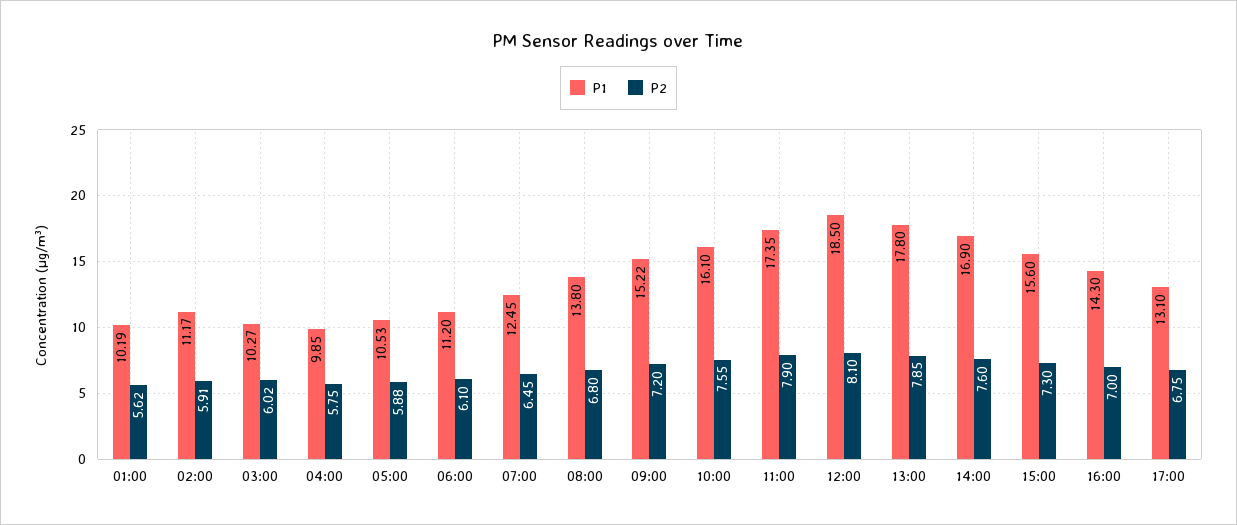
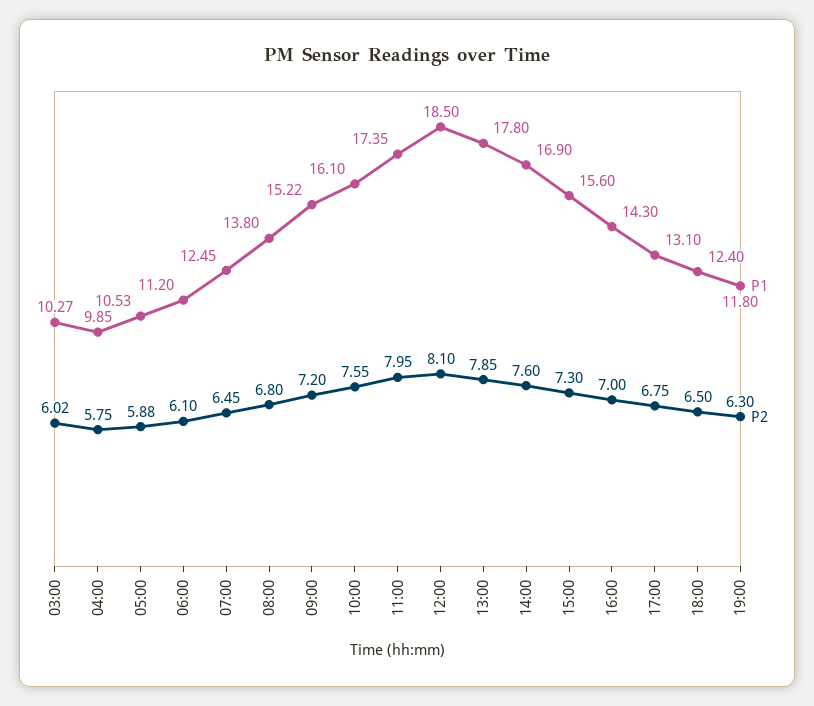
P1, 01:00: 10.19 -> none
P2, 01:00: 5.62 -> none
P1, 02:00: 11.17 -> none
P2, 02:00: 5.91 -> none
P2, 11:00: 7.9 -> 7.95
P1, 18:00: none -> 12.4
P2, 18:00: none -> 6.5
P1, 19:00: none -> 11.8
P2, 19:00: none -> 6.3

